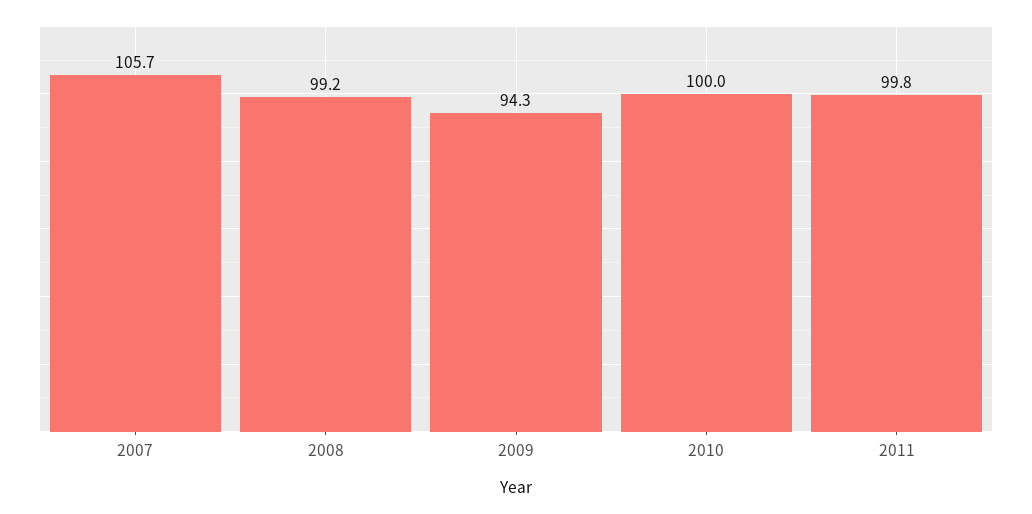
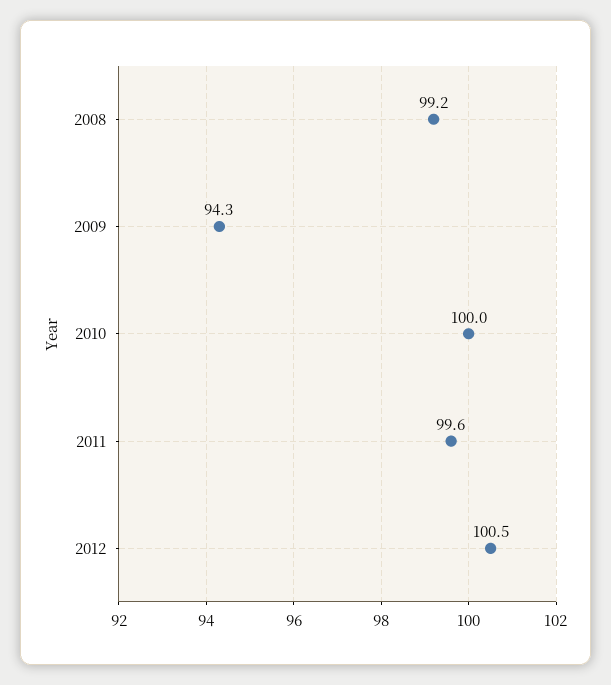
2007: 105.7 -> none
2011: 99.8 -> 99.6
2012: none -> 100.5

